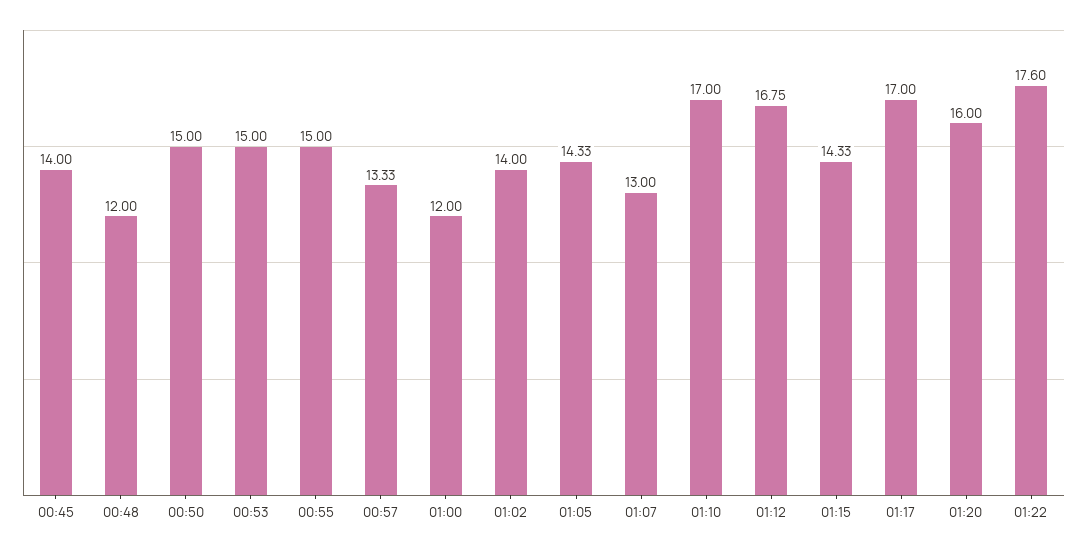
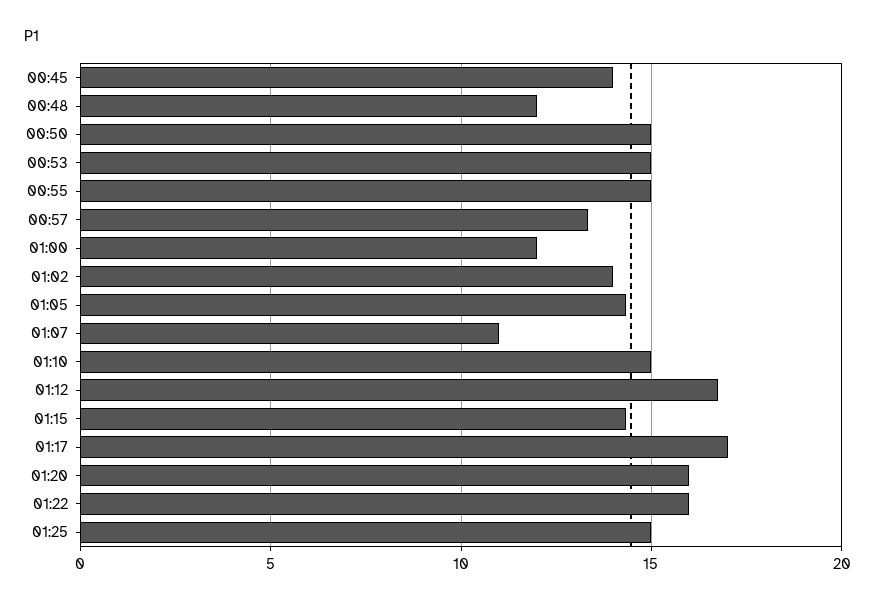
01:07: 13 -> 11
01:10: 17 -> 15
01:22: 17.6 -> 16
01:25: none -> 15

